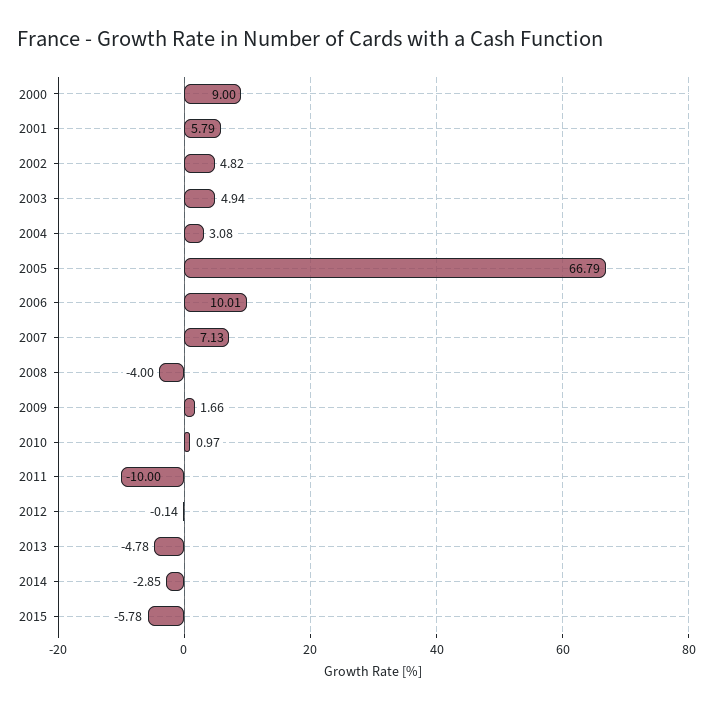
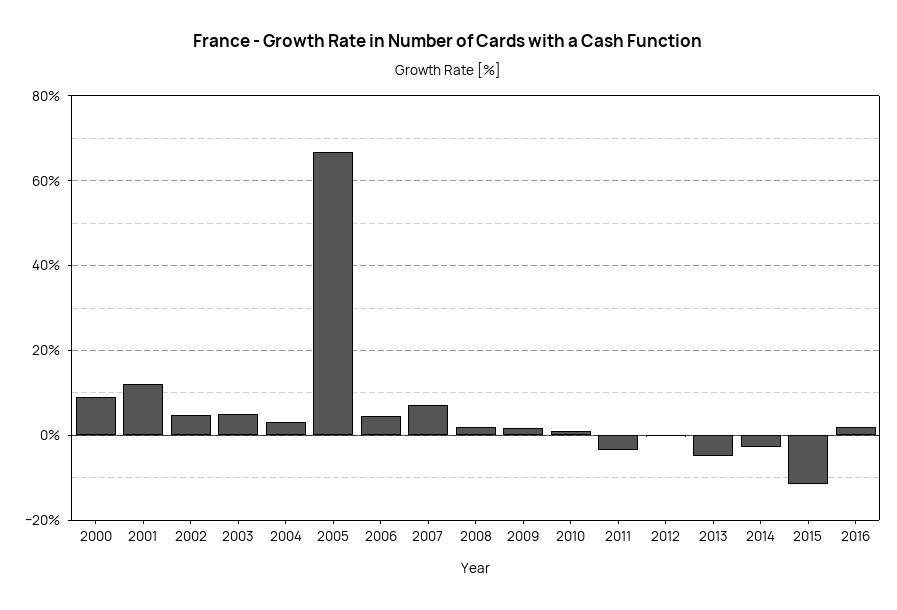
2001: 5.79 -> 12
2006: 10.01 -> 4
2008: -4 -> 2
2011: -10 -> -4
2015: -5.78 -> -12
2016: none -> 2

